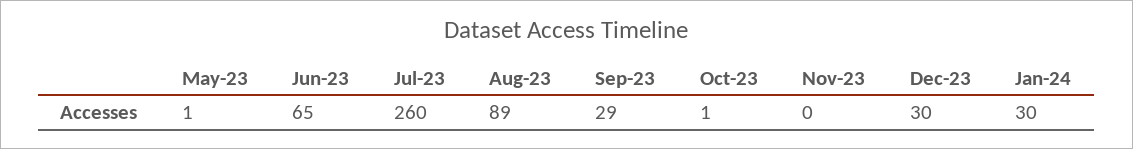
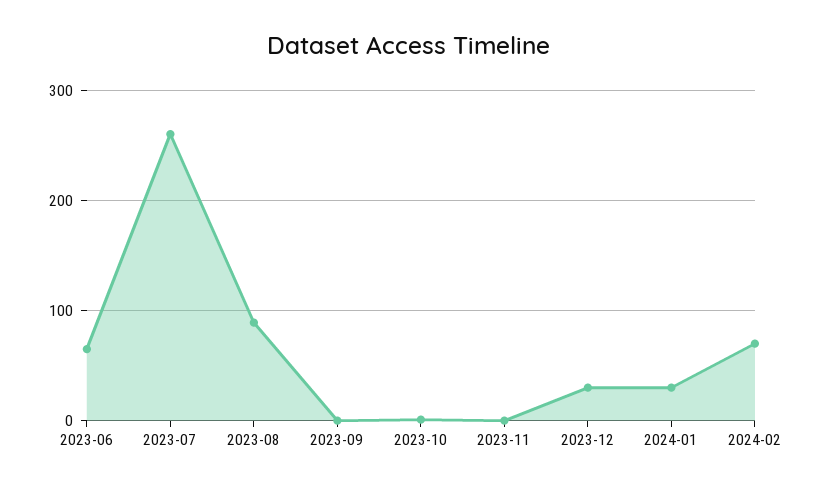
May-23: 1 -> none
Sep-23: 29 -> 0
2024-02: none -> 70

